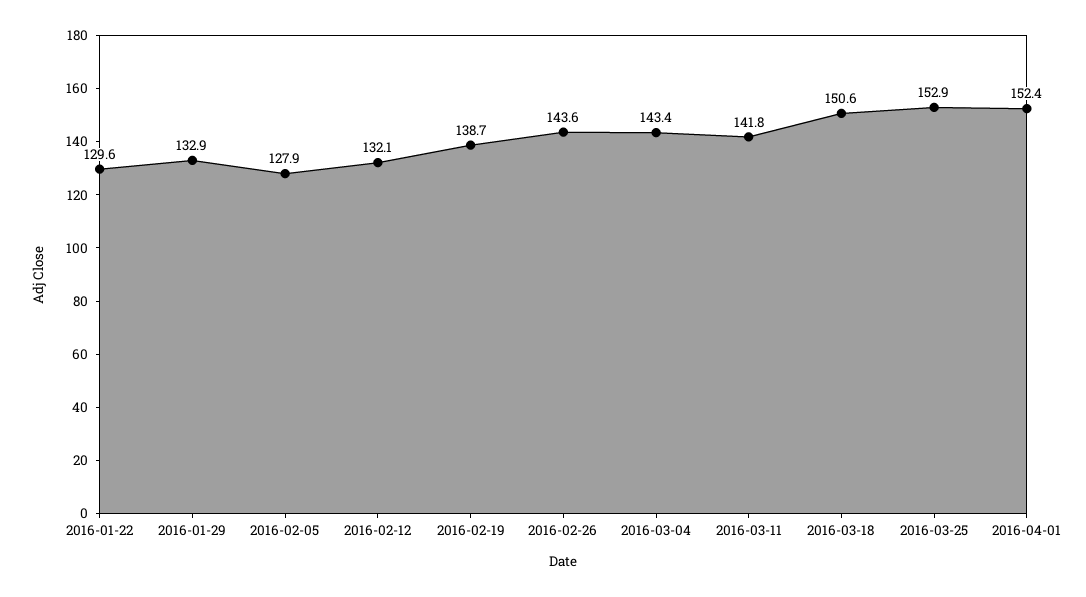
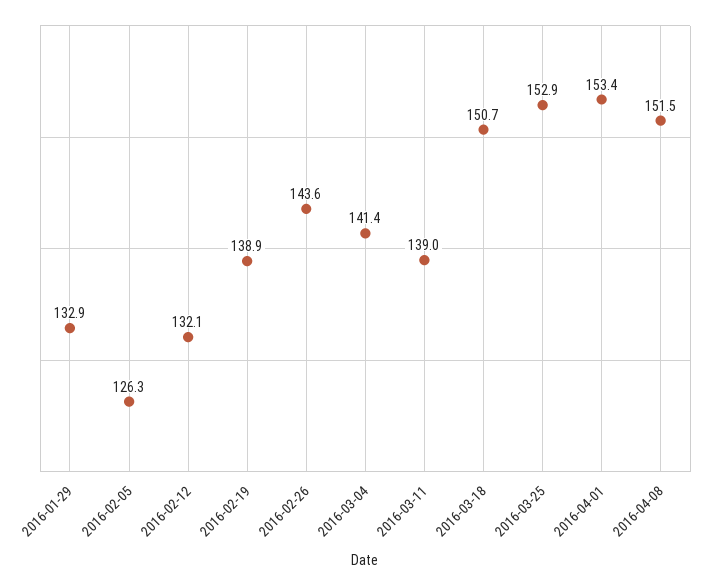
2016-01-22: 129.6 -> none
2016-02-05: 127.9 -> 126.3
2016-02-19: 138.7 -> 138.9
2016-03-04: 143.4 -> 141.4
2016-03-11: 141.8 -> 139
2016-03-18: 150.6 -> 150.7
2016-04-01: 152.4 -> 153.4
2016-04-08: none -> 151.5

